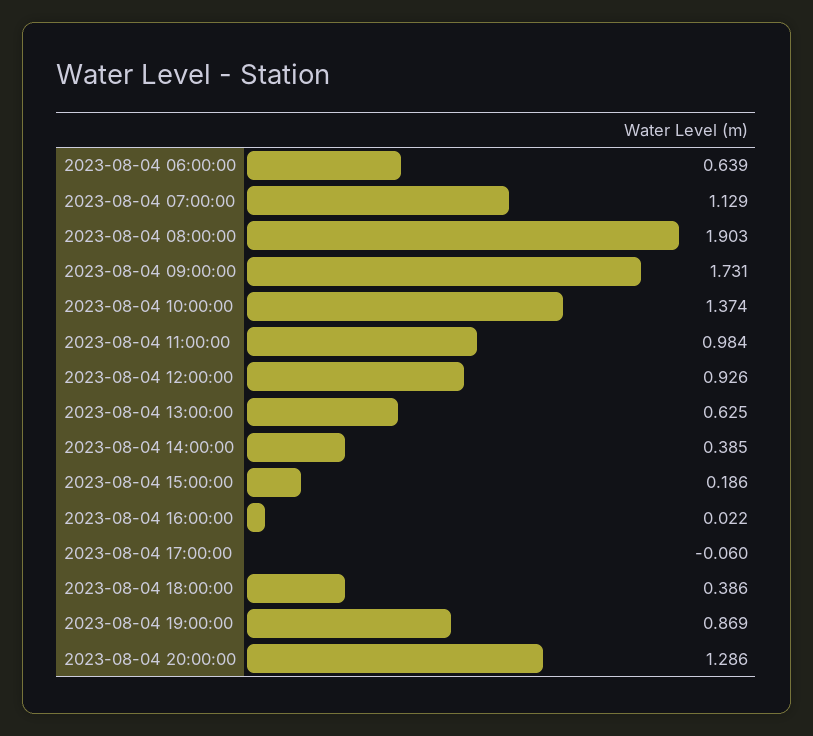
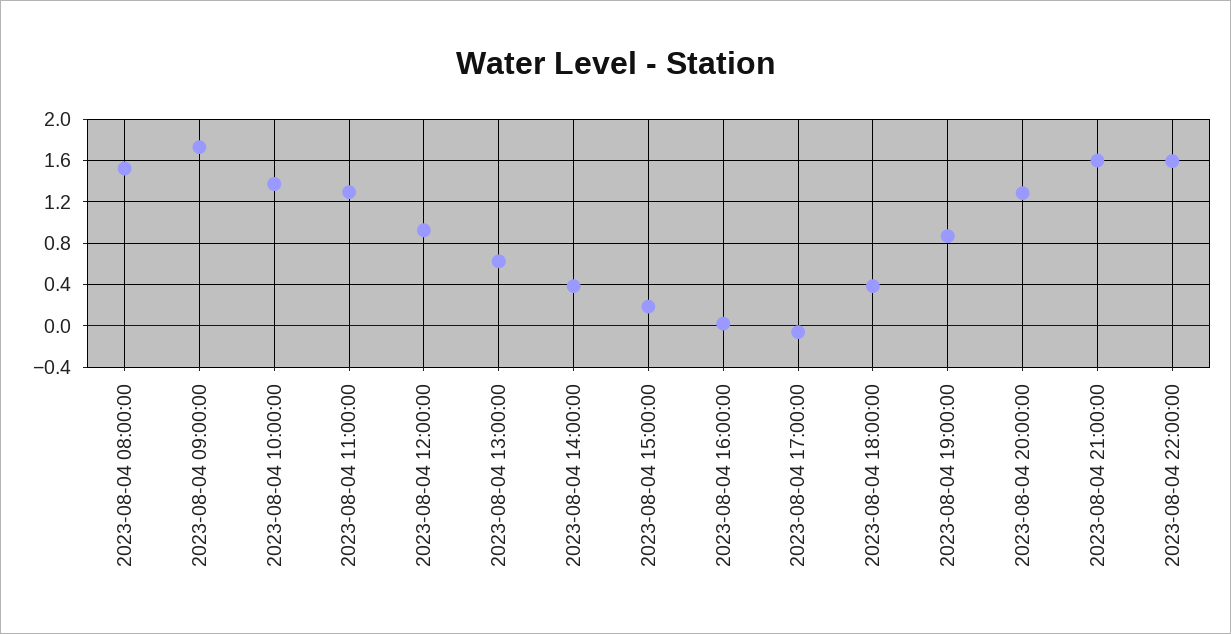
2023-08-04 06:00:00: 0.639 -> none
2023-08-04 07:00:00: 1.129 -> none
2023-08-04 08:00:00: 1.903 -> 1.5
2023-08-04 11:00:00: 0.984 -> 1.3
2023-08-04 21:00:00: none -> 1.6
2023-08-04 22:00:00: none -> 1.6

